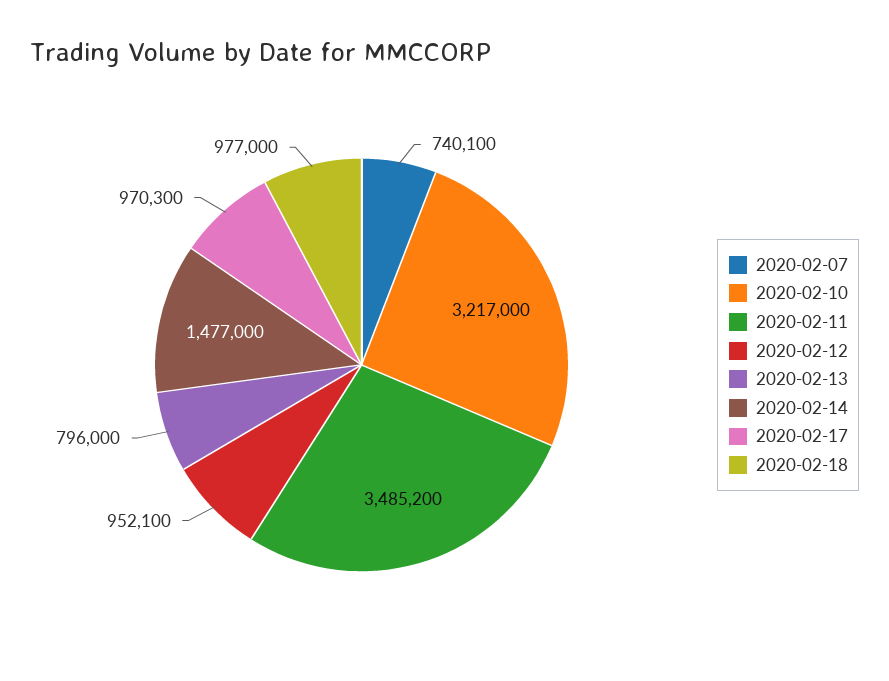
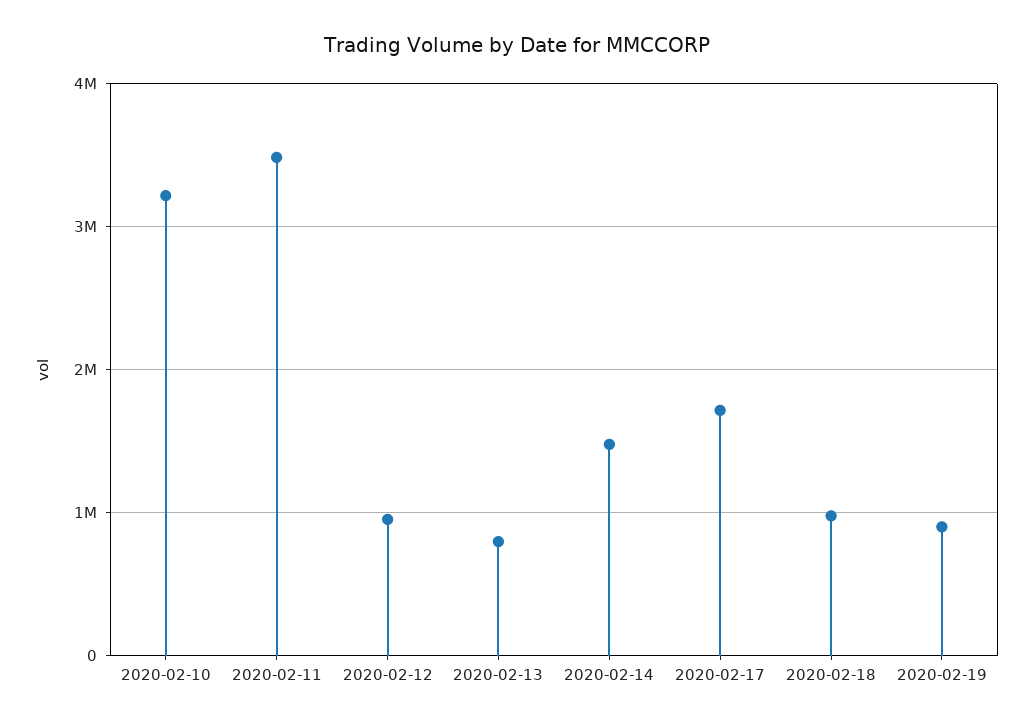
2020-02-07: 740100 -> none
2020-02-17: 970300 -> 1700000
2020-02-19: none -> 900000

